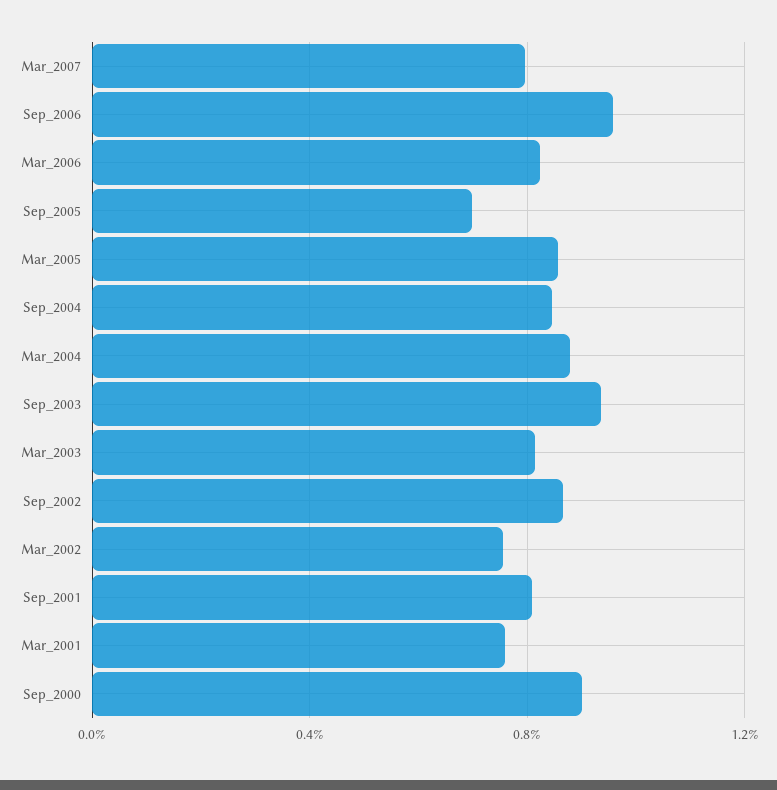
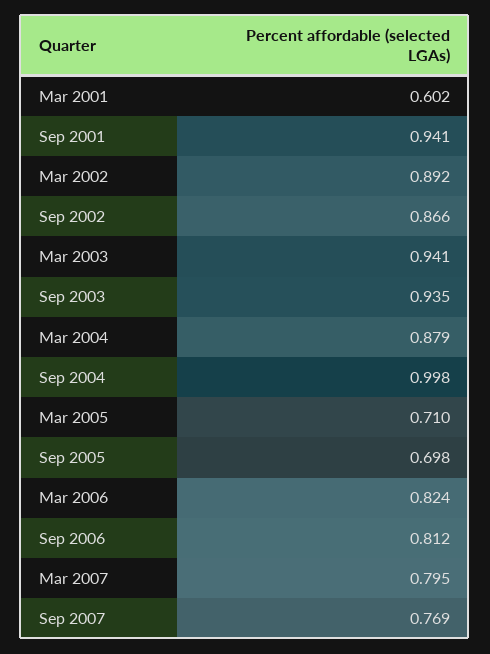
Sep_2006: 0.95 -> 0.812
Mar_2005: 0.85 -> 0.71
Sep_2004: 0.85 -> 0.998
Mar_2003: 0.8 -> 0.941
Mar_2002: 0.75 -> 0.892
Sep_2001: 0.8 -> 0.941
Mar_2001: 0.75 -> 0.602
Sep_2000: 0.9 -> none
Sep 2007: none -> 0.769

